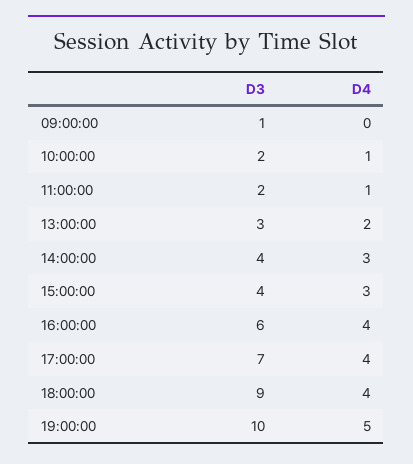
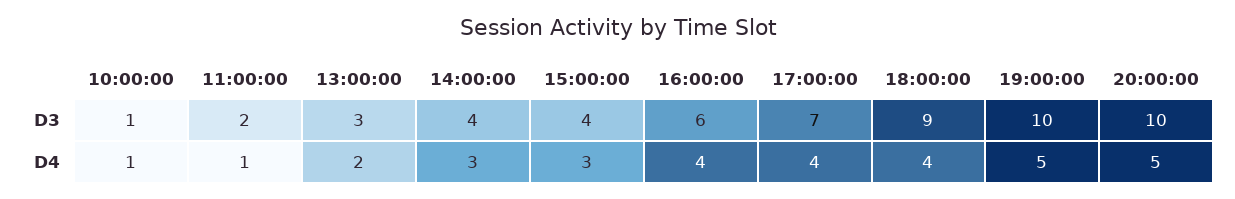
D3, 09:00:00: 1 -> none
D4, 09:00:00: 0 -> none
D3, 10:00:00: 2 -> 1
D3, 20:00:00: none -> 10
D4, 20:00:00: none -> 5

